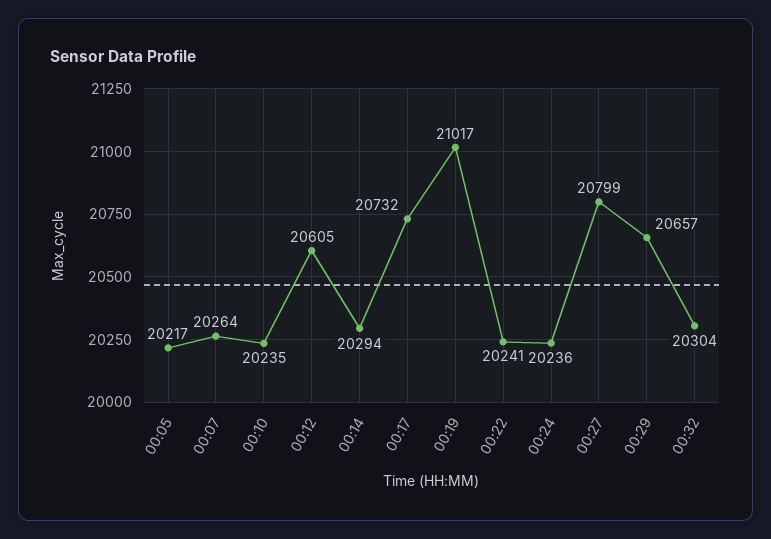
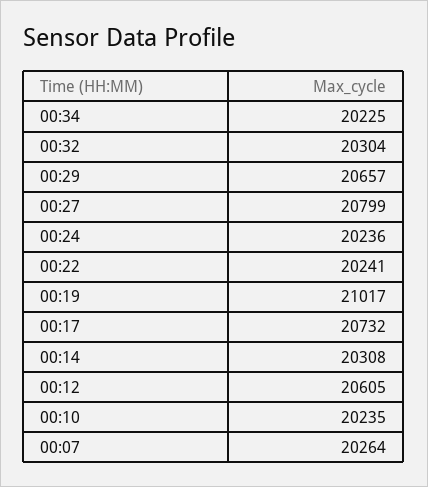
00:05: 20217 -> none
00:14: 20294 -> 20308
00:34: none -> 20225

